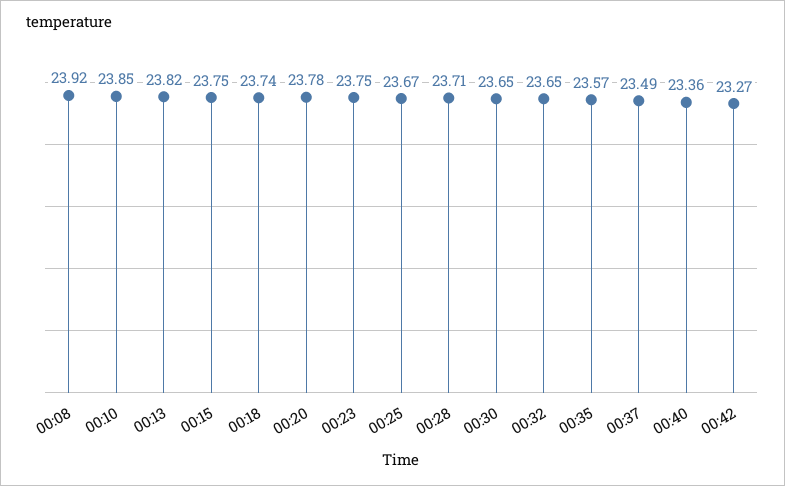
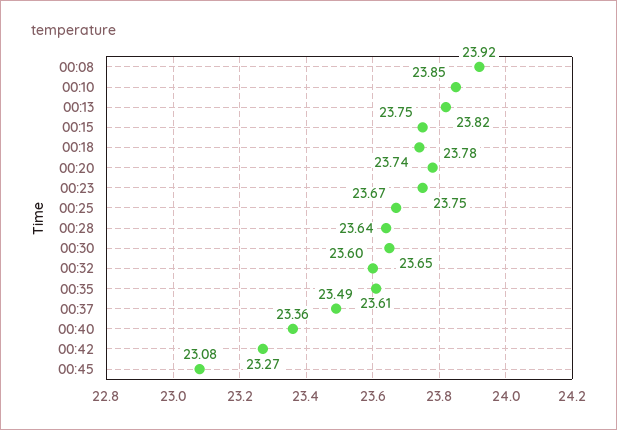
00:28: 23.71 -> 23.64
00:32: 23.65 -> 23.6
00:35: 23.57 -> 23.61
00:45: none -> 23.08

